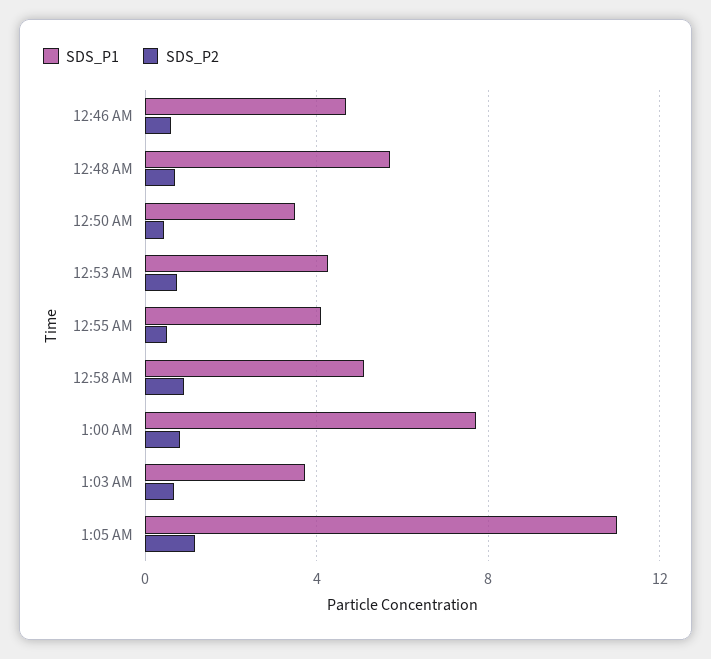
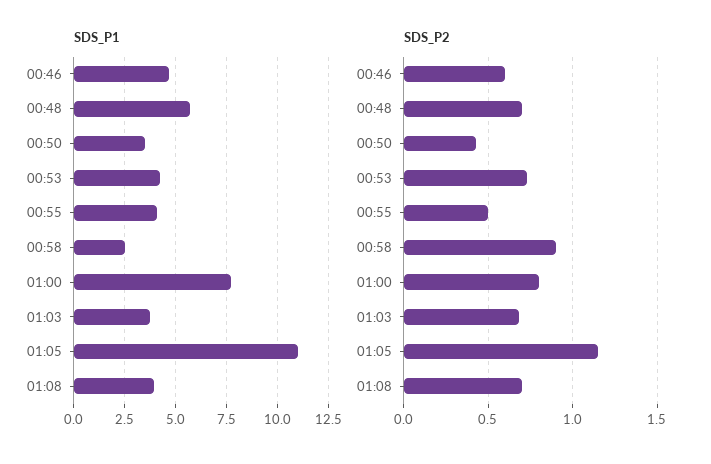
SDS_P1, 12:58 AM: 5 -> 2.5
SDS_P1, 01:08: none -> 4
SDS_P2, 01:08: none -> 0.7

